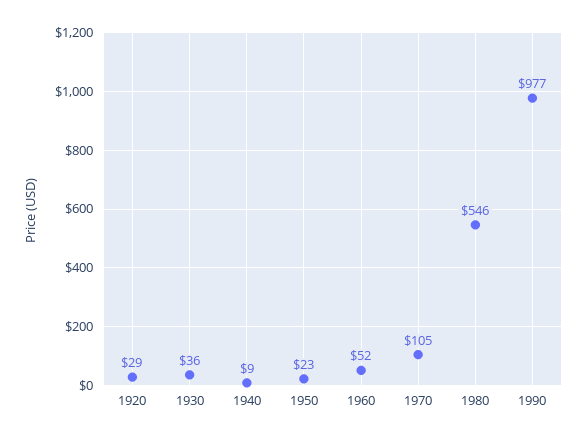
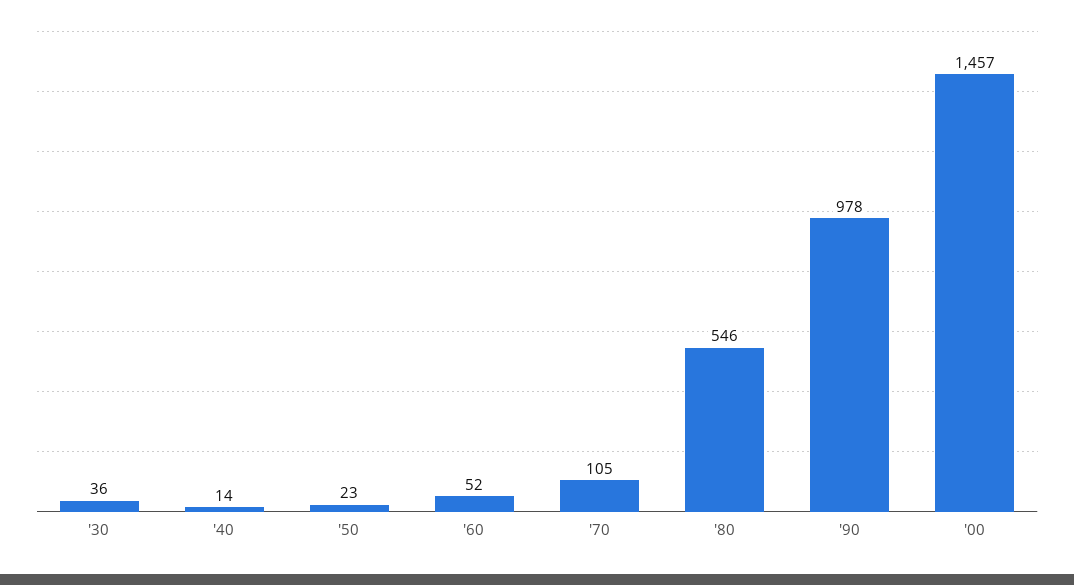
1920: 29 -> none
1940: 9 -> 14
1990: 977 -> 978
'00: none -> 1457

